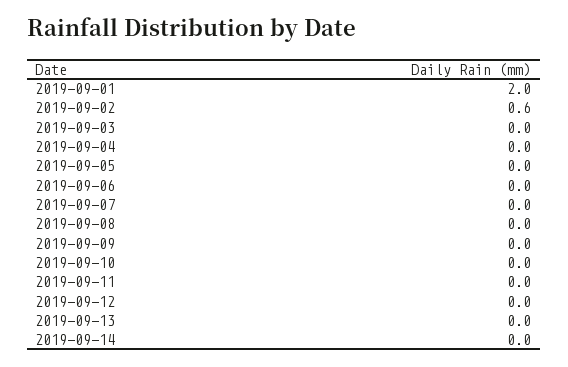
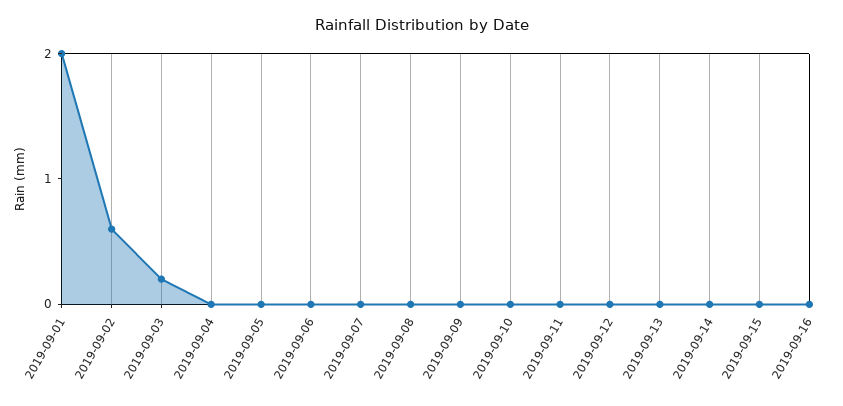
2019-09-03: 0 -> 0.2
2019-09-15: none -> 0
2019-09-16: none -> 0

